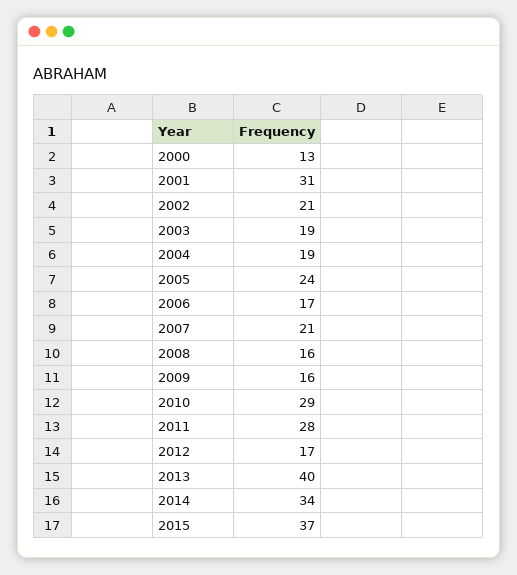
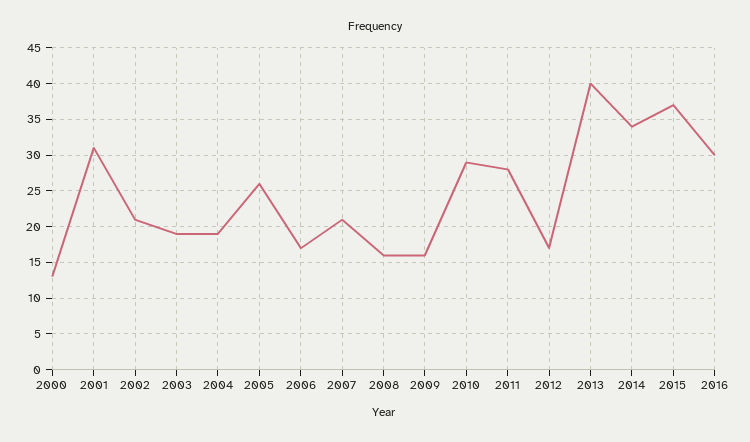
2005: 24 -> 26
2016: none -> 30

